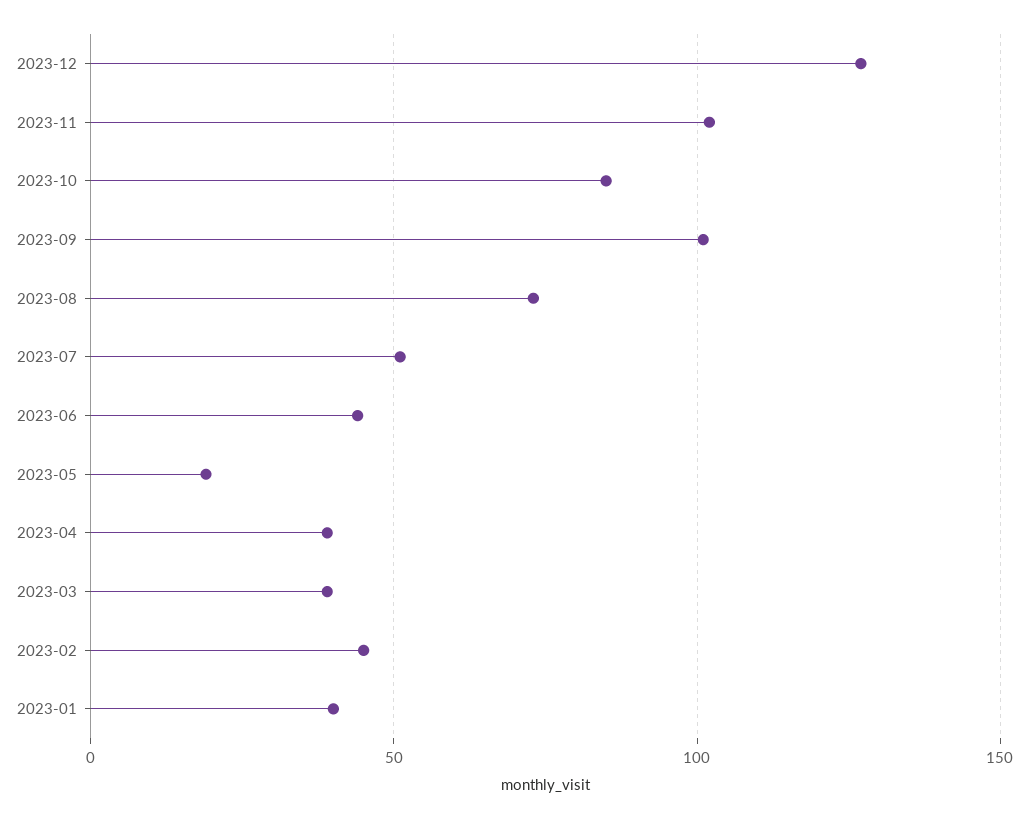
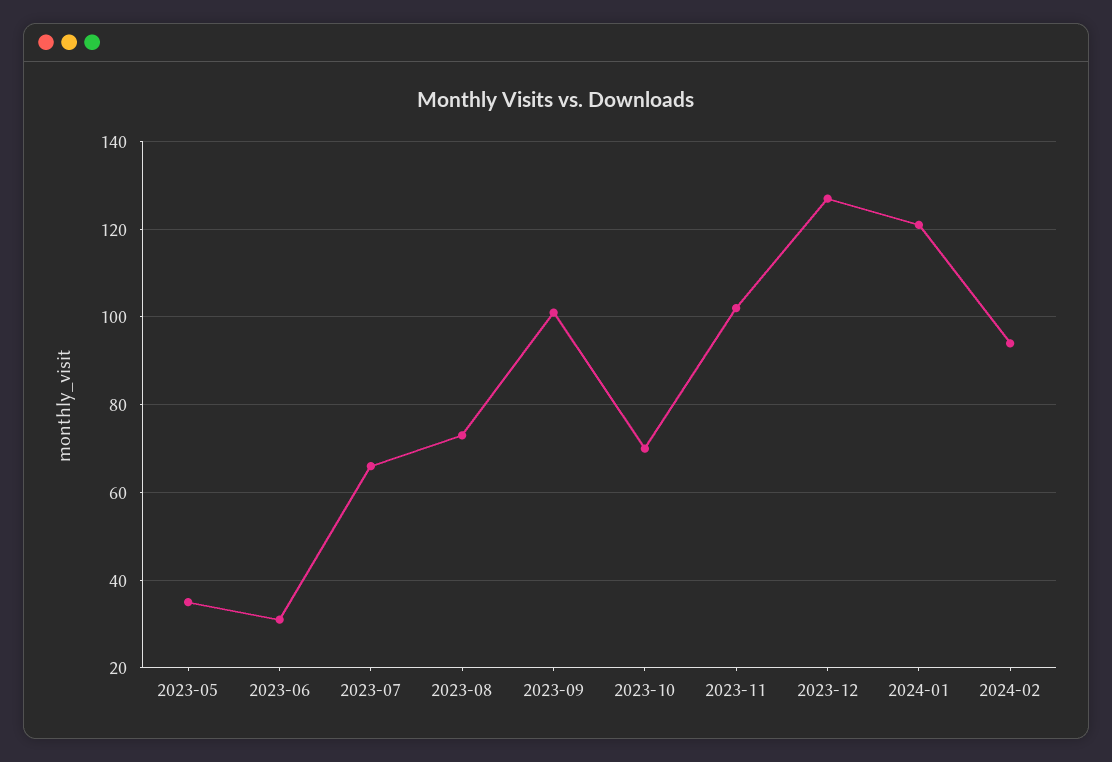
2023-10: 85 -> 70
2023-07: 50 -> 65
2023-06: 45 -> 30
2023-05: 20 -> 35
2023-04: 40 -> none
2023-03: 40 -> none
2023-02: 45 -> none
2023-01: 40 -> none
2024-01: none -> 120
2024-02: none -> 95

